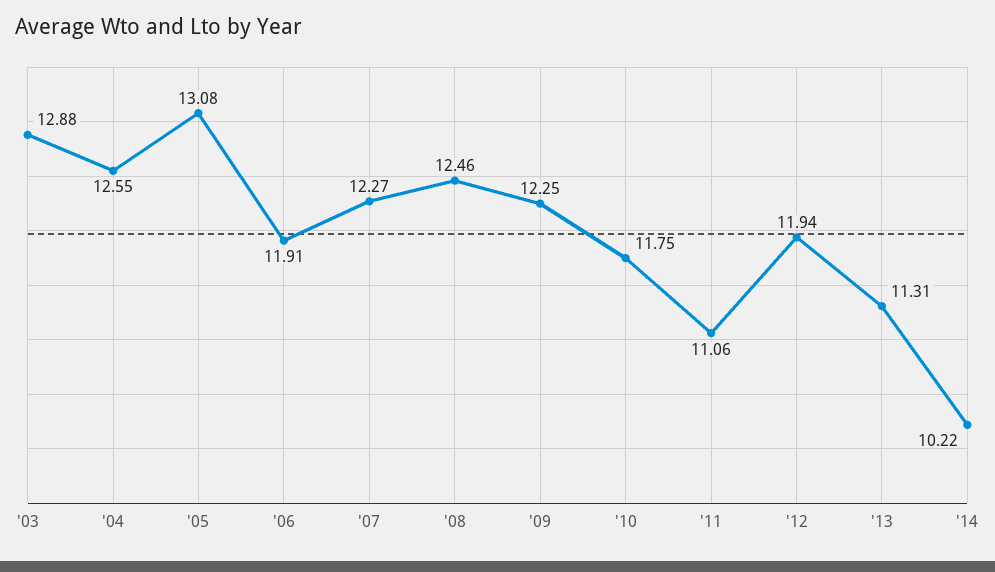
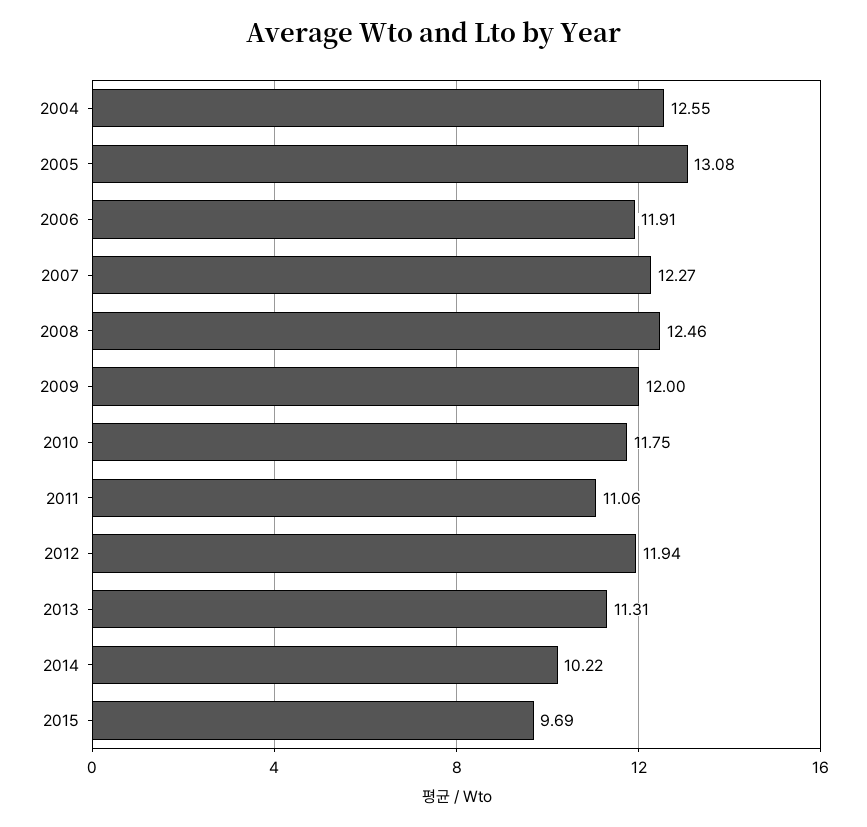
'03: 12.88 -> none
'09: 12.25 -> 12
2015: none -> 9.69

